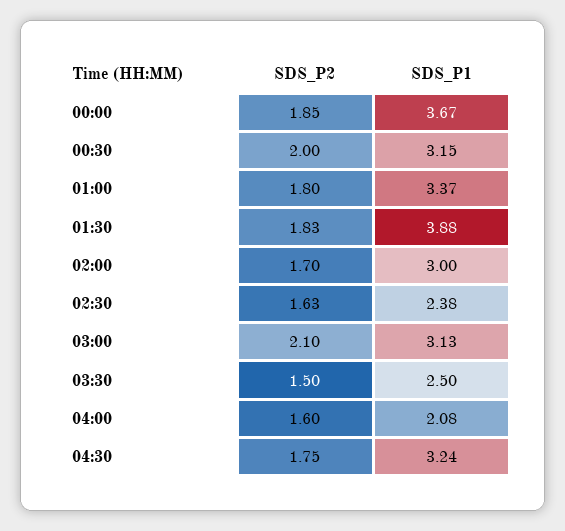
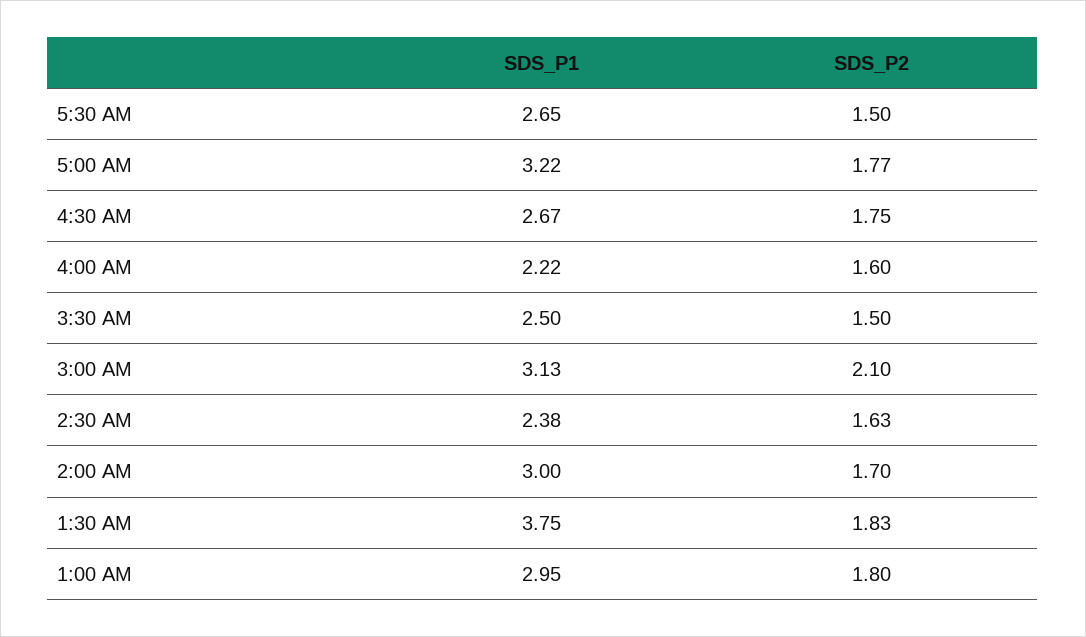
SDS_P2, 00:00: 1.85 -> none
SDS_P1, 00:00: 3.67 -> none
SDS_P2, 00:30: 2 -> none
SDS_P1, 00:30: 3.15 -> none
SDS_P1, 01:00: 3.37 -> 2.95
SDS_P1, 01:30: 3.88 -> 3.75
SDS_P1, 04:00: 2.08 -> 2.22
SDS_P1, 04:30: 3.24 -> 2.67
SDS_P1, 5:30 AM: none -> 2.65
SDS_P2, 5:30 AM: none -> 1.5
SDS_P1, 5:00 AM: none -> 3.22
SDS_P2, 5:00 AM: none -> 1.77

